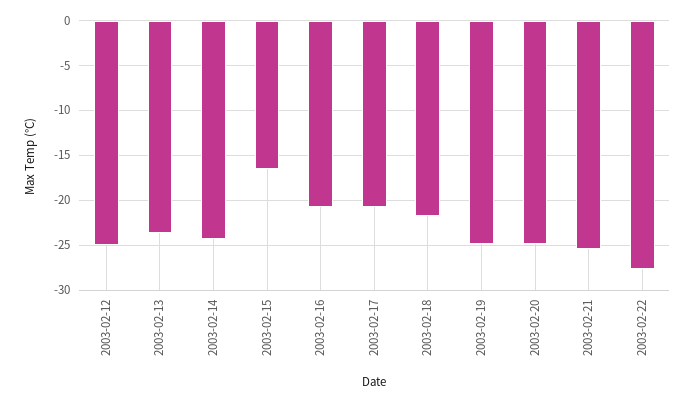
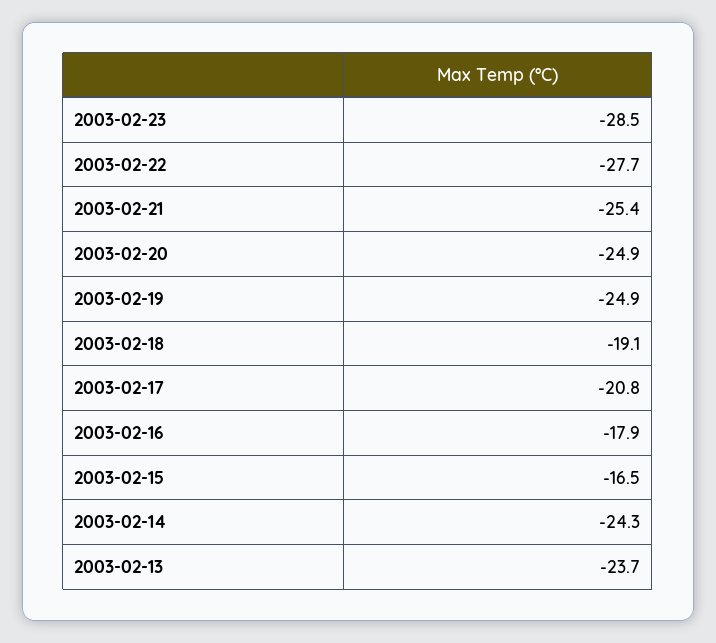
2003-02-12: -25 -> none
2003-02-16: -21 -> -17.9
2003-02-18: -22 -> -19.1
2003-02-23: none -> -28.5

